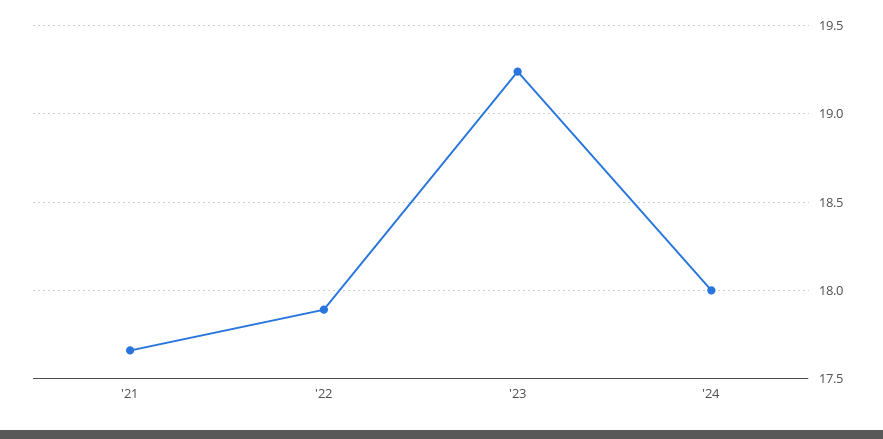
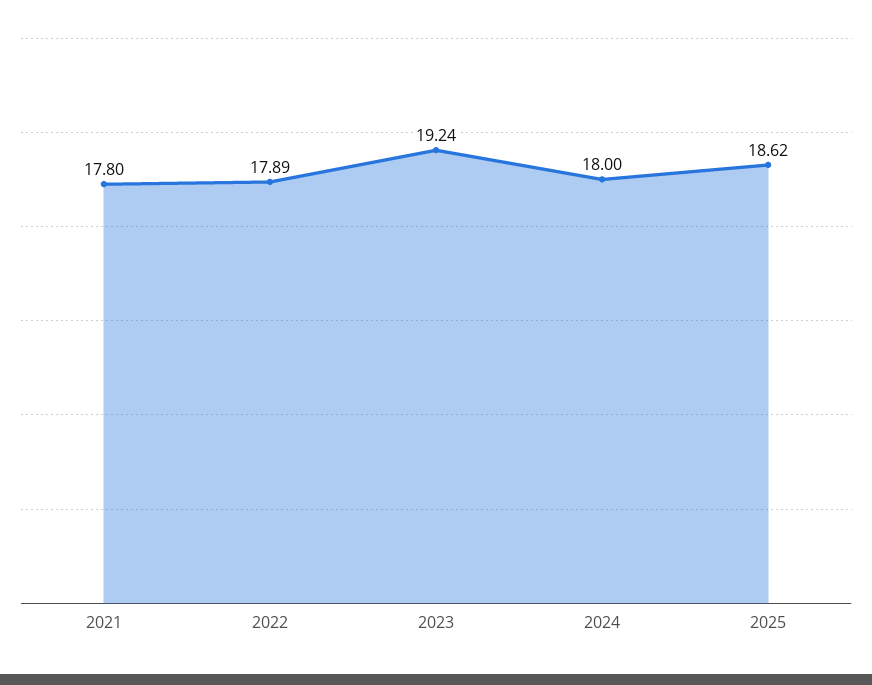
'21: 17.65 -> 17.8
2025: none -> 18.62

